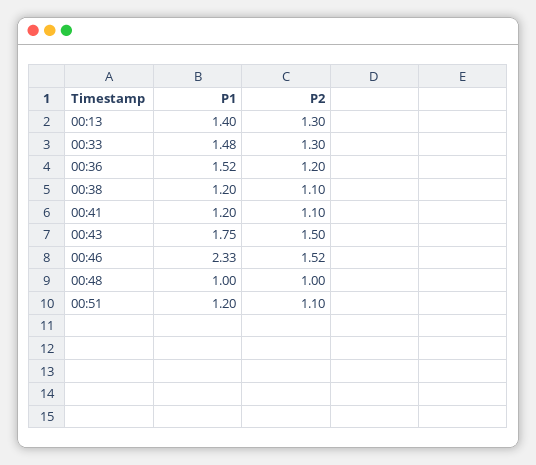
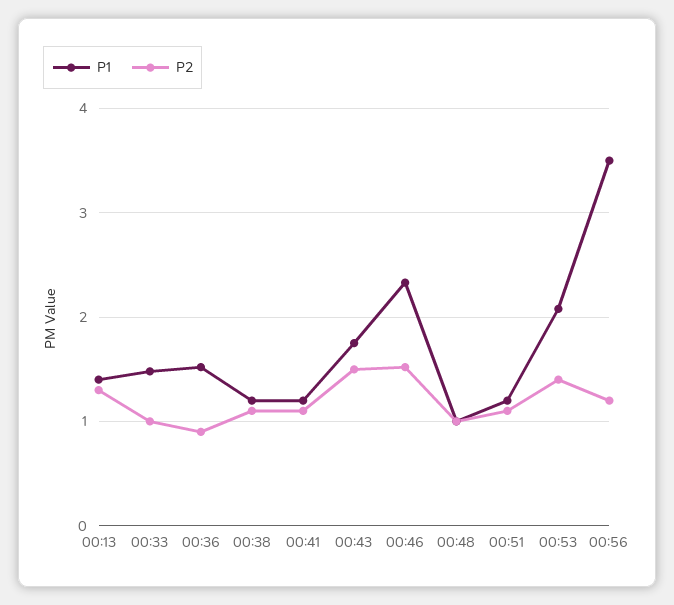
P2, 00:33: 1.3 -> 1
P2, 00:36: 1.2 -> 0.9
P1, 00:53: none -> 2.1
P2, 00:53: none -> 1.4
P1, 00:56: none -> 3.5
P2, 00:56: none -> 1.2

